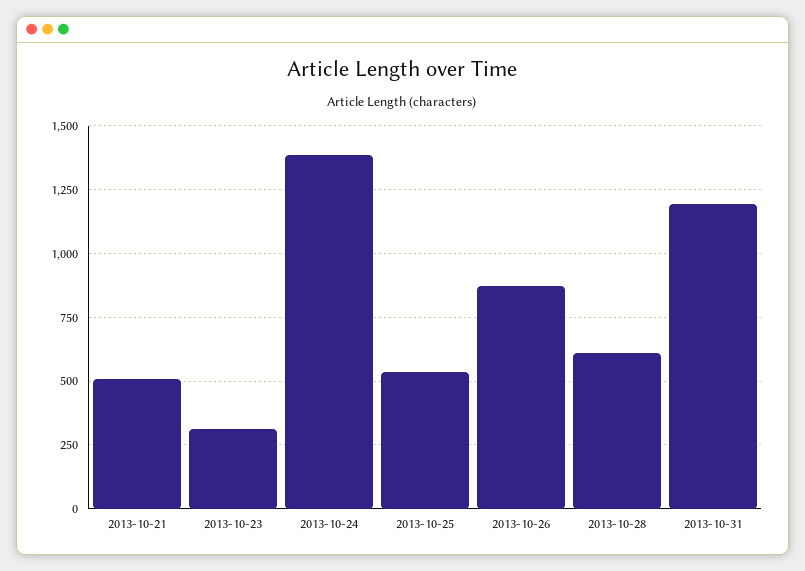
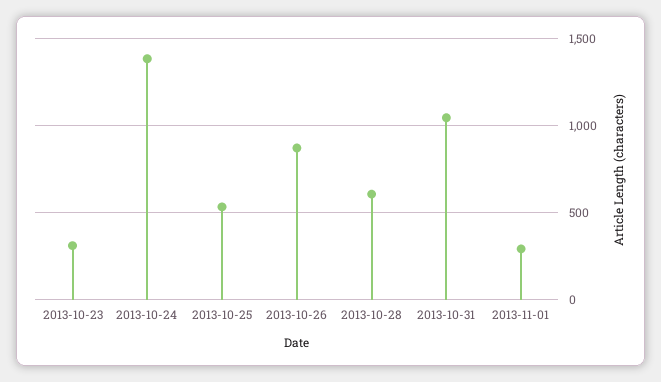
2013-10-21: 500 -> none
2013-10-31: 1200 -> 1050
2013-11-01: none -> 300

